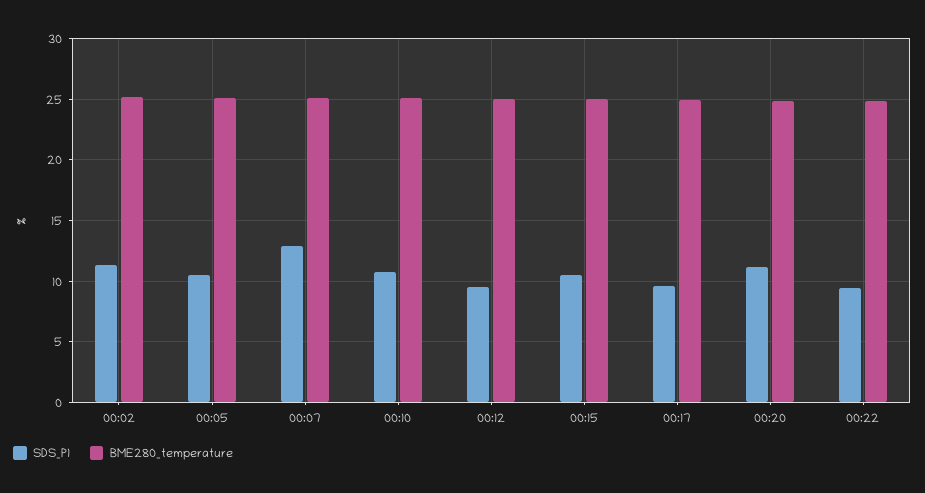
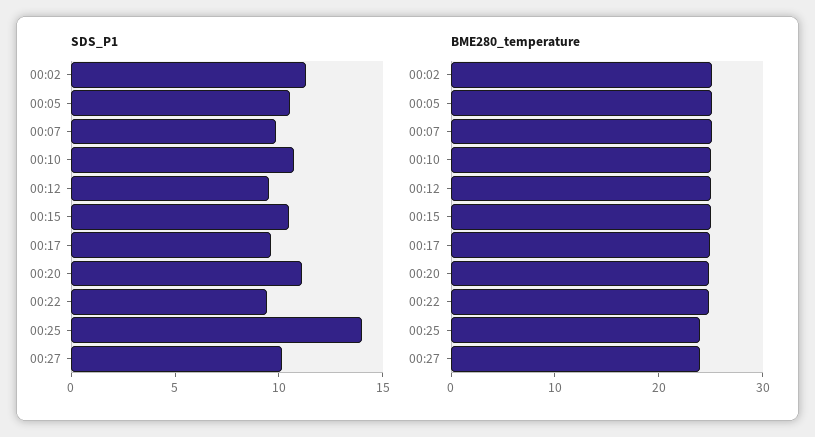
SDS_P1, 00:07: 13 -> 10
SDS_P1, 00:25: none -> 14
SDS_P1, 00:27: none -> 10
BME280_temperature, 00:25: none -> 24
BME280_temperature, 00:27: none -> 24

